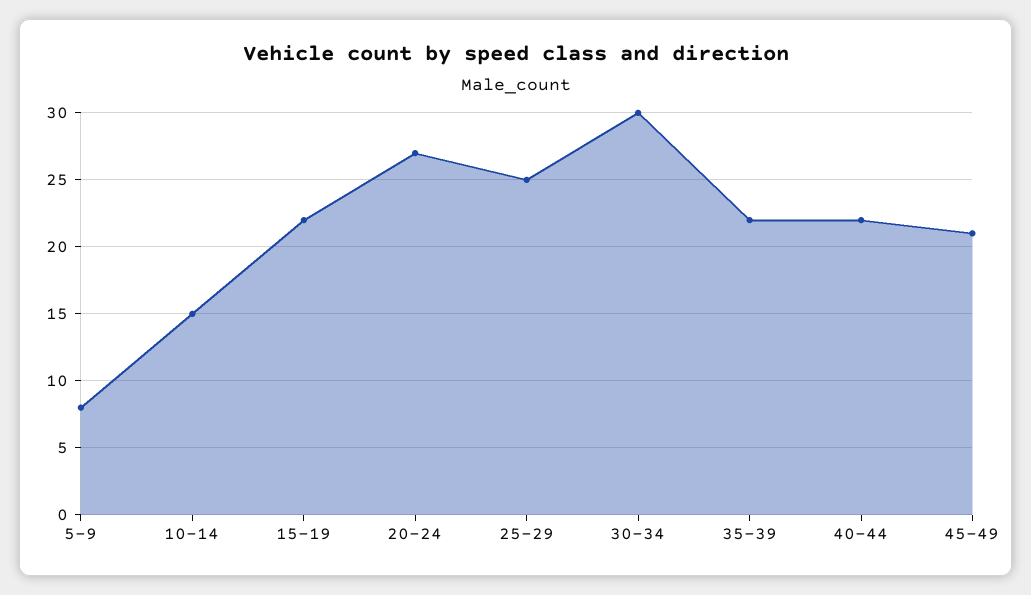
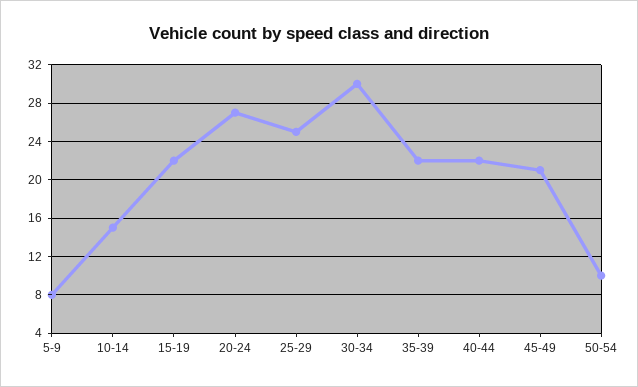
50-54: none -> 10

